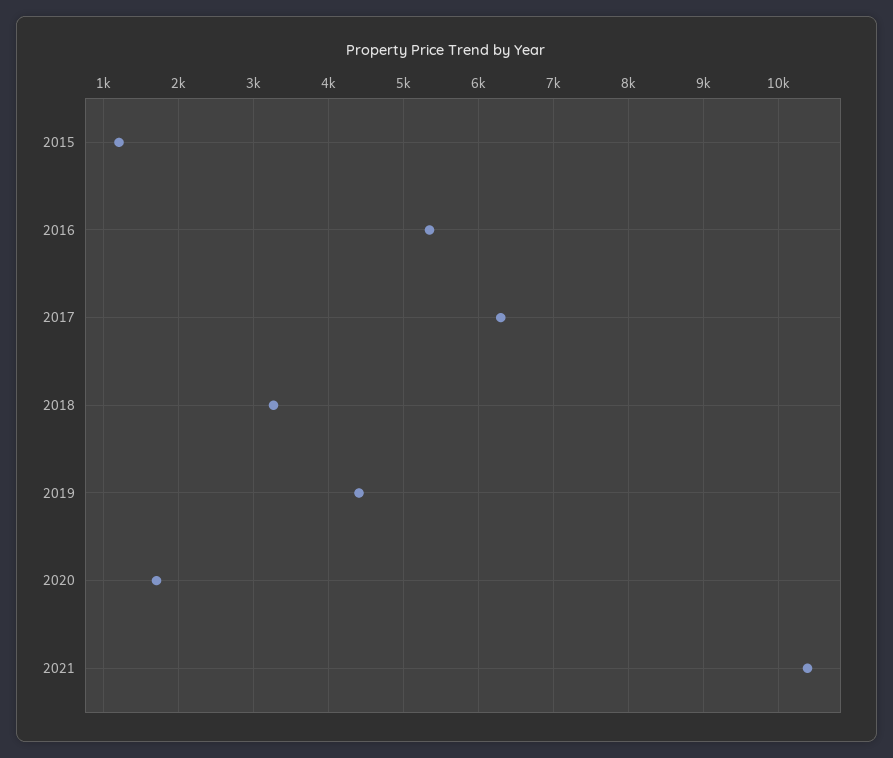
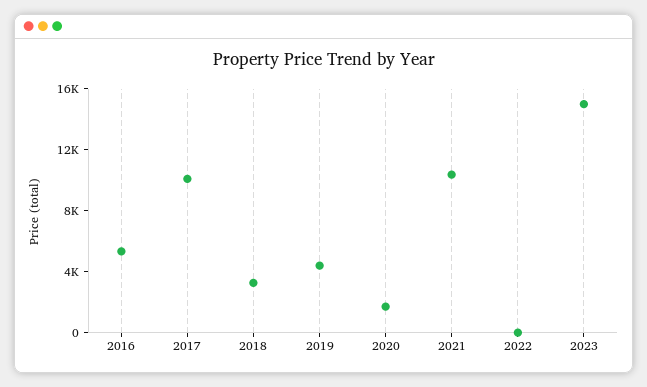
2015: 1200 -> none
2017: 6300 -> 10000
2022: none -> 0
2023: none -> 15000

